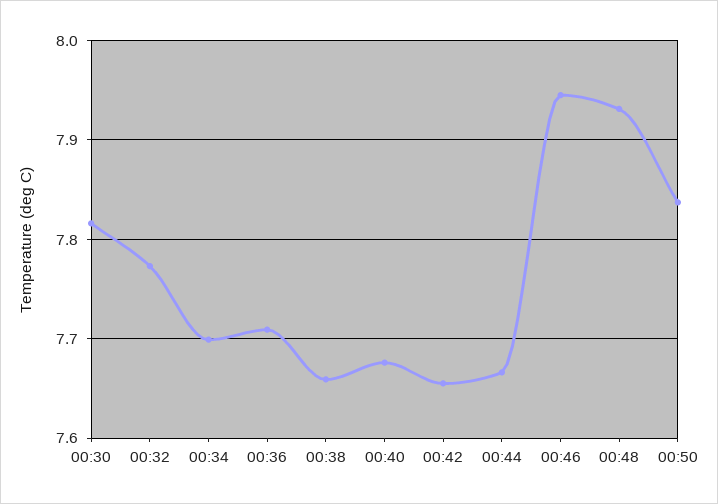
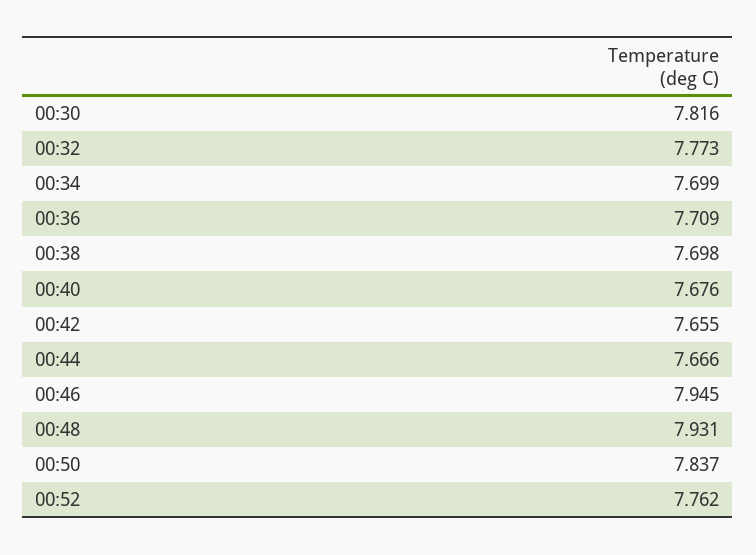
00:38: 7.66 -> 7.698
00:52: none -> 7.762

